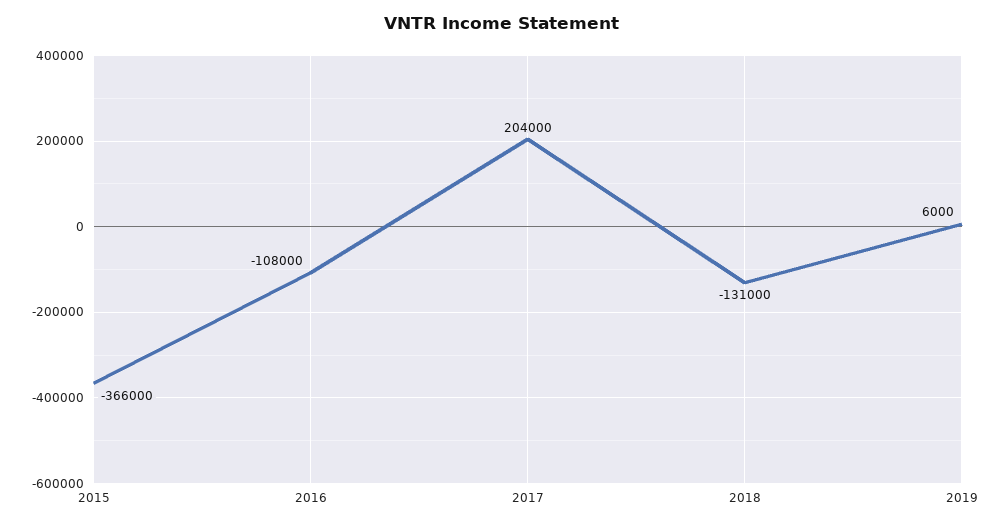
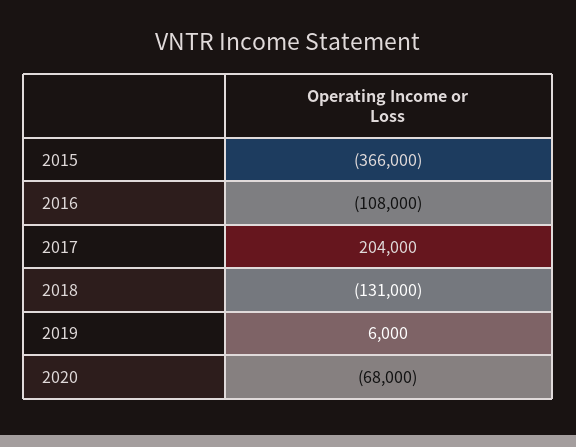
2020: none -> -68000

